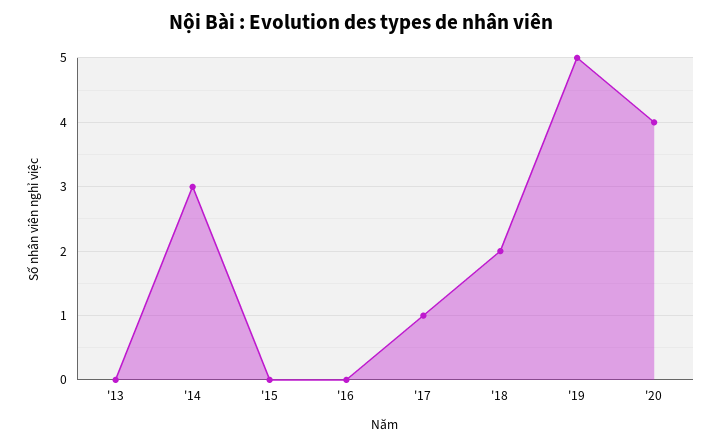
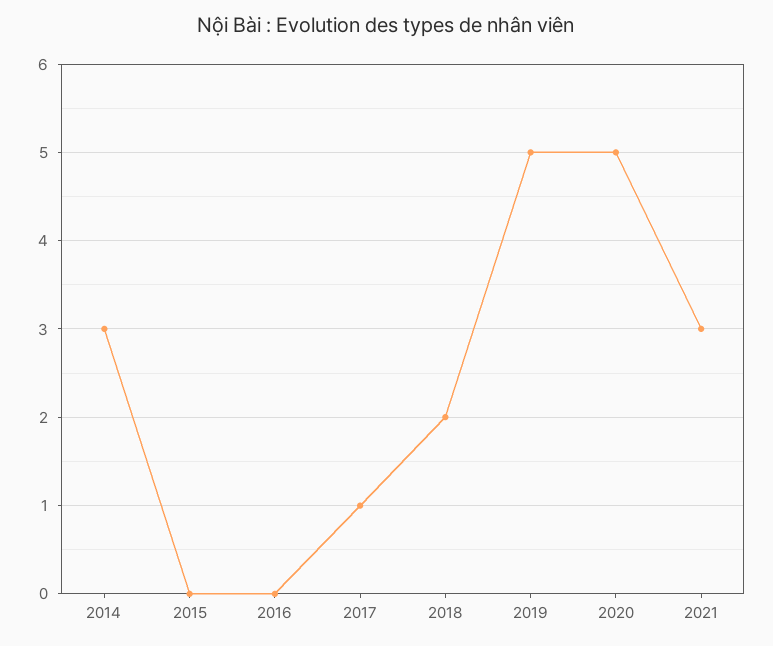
'13: 0 -> none
'20: 4 -> 5
2021: none -> 3

